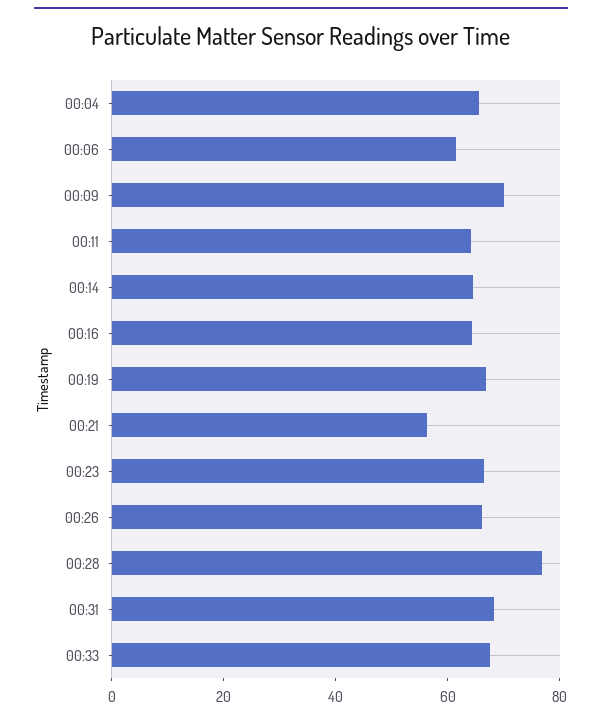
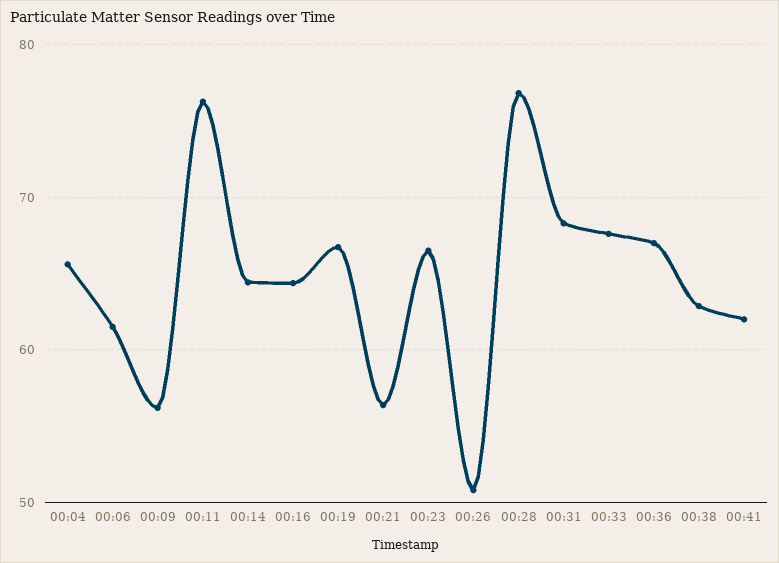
00:09: 70 -> 56
00:11: 65 -> 76
00:26: 65 -> 51
00:36: none -> 67
00:38: none -> 63
00:41: none -> 62

